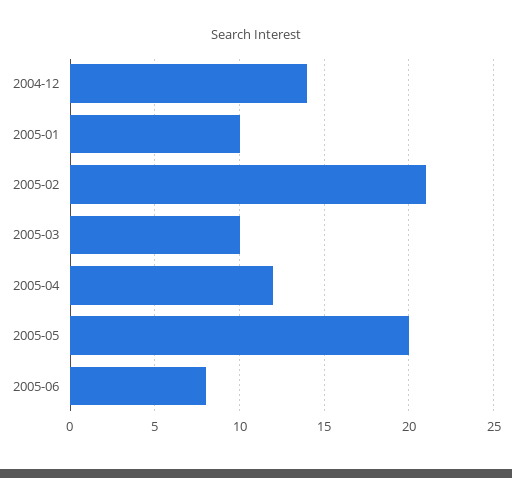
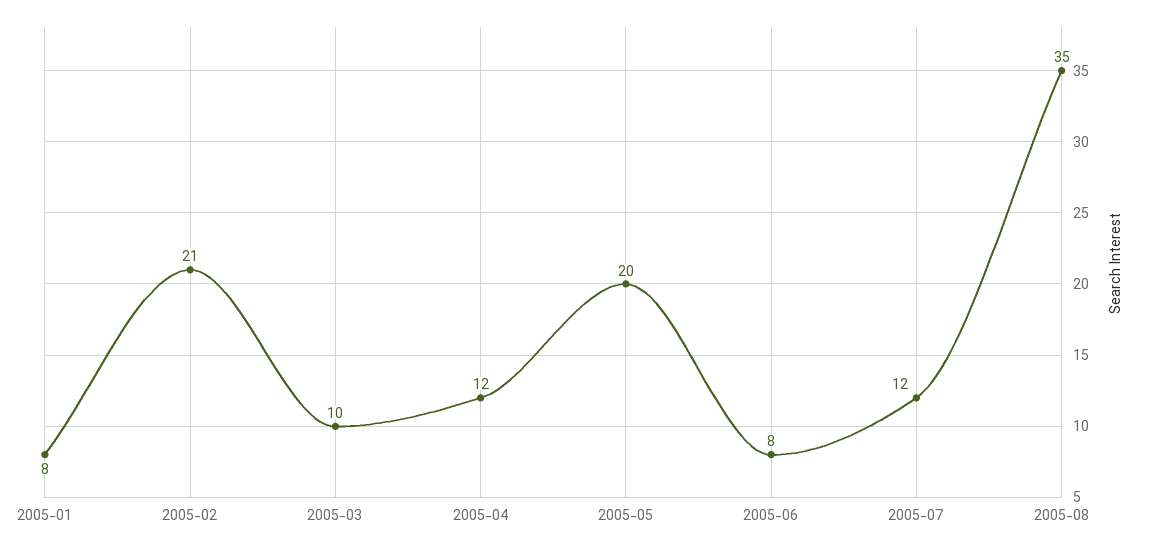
2004-12: 14 -> none
2005-01: 10 -> 8
2005-07: none -> 12
2005-08: none -> 35

